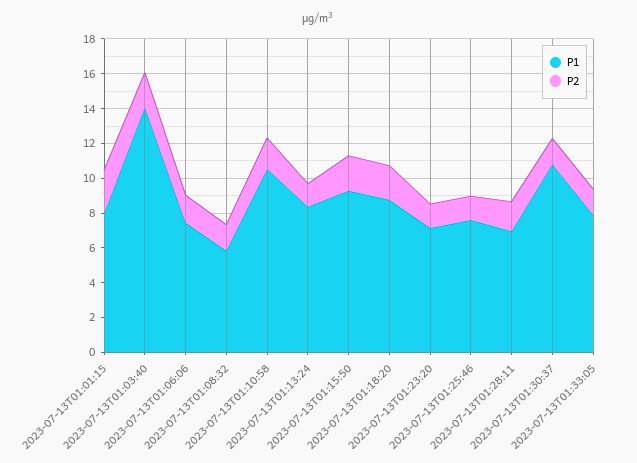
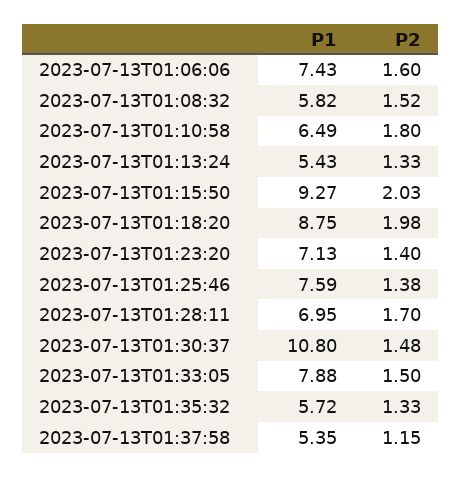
P1, 2023-07-13T01:01:15: 8 -> none
P2, 2023-07-13T01:01:15: 2.5 -> none
P1, 2023-07-13T01:03:40: 14 -> none
P2, 2023-07-13T01:03:40: 2 -> none
P1, 2023-07-13T01:10:58: 10.5 -> 6.49
P1, 2023-07-13T01:13:24: 8.5 -> 5.43
P1, 2023-07-13T01:35:32: none -> 5.72
P2, 2023-07-13T01:35:32: none -> 1.33
P1, 2023-07-13T01:37:58: none -> 5.35
P2, 2023-07-13T01:37:58: none -> 1.15

